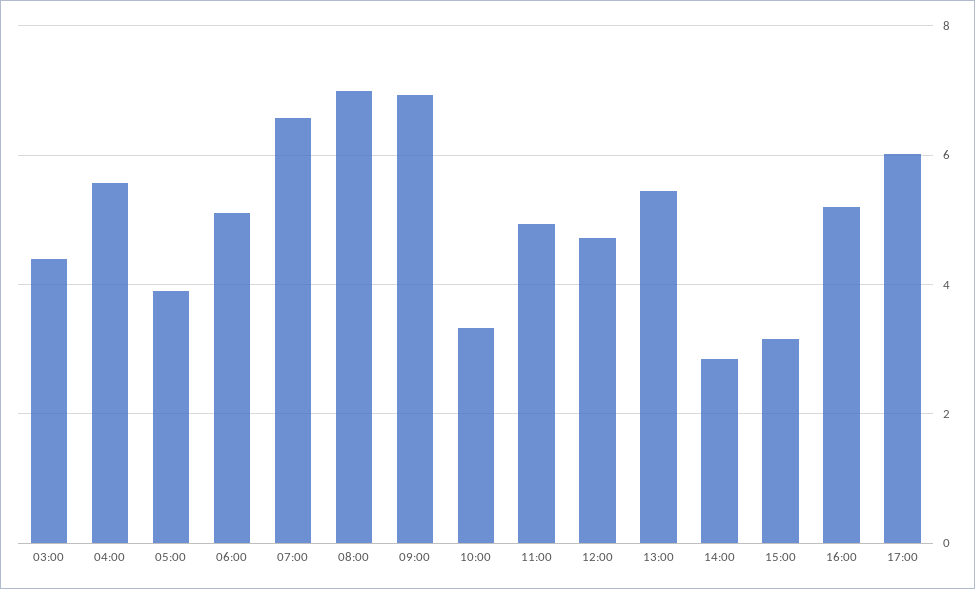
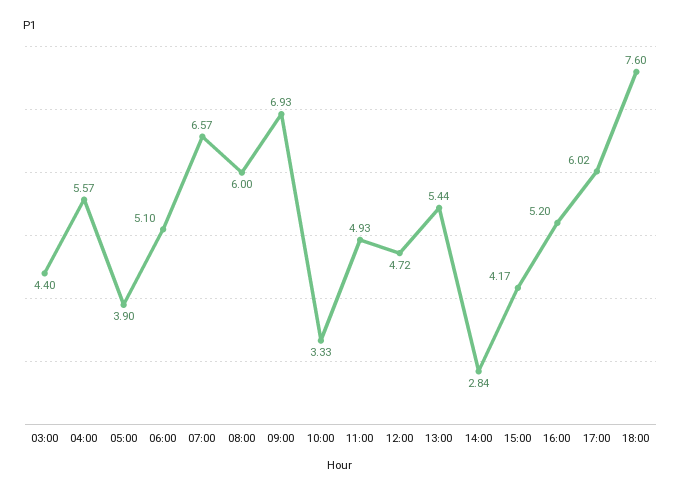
08:00: 7 -> 6
15:00: 3.2 -> 4.17
18:00: none -> 7.6

